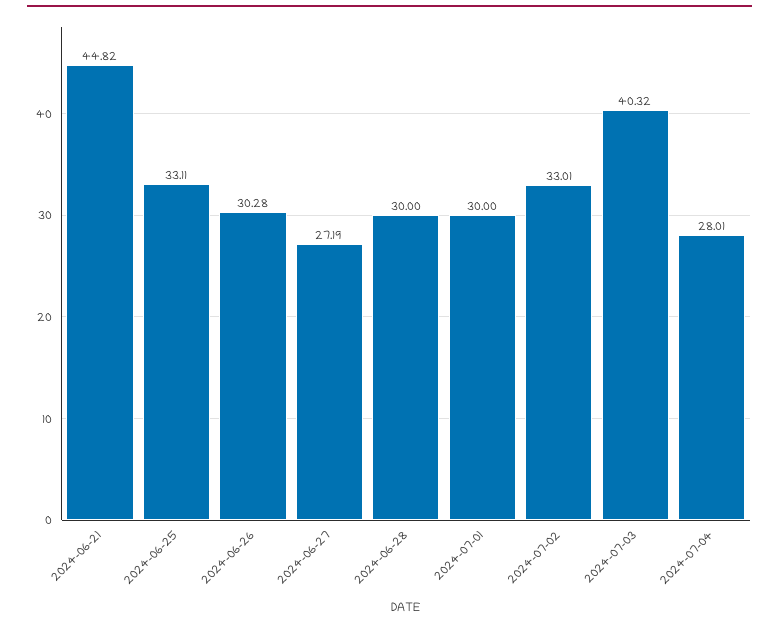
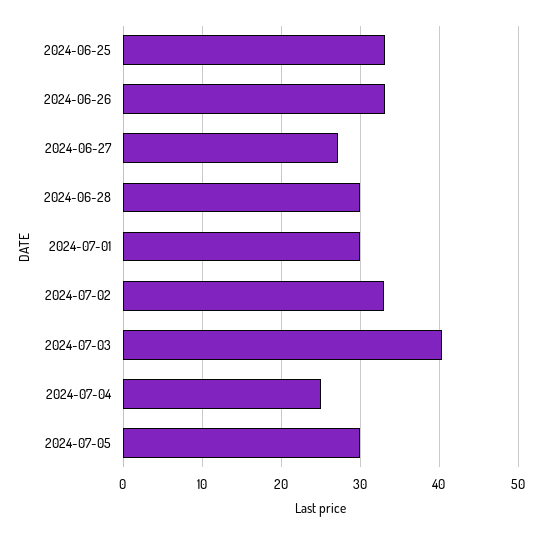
2024-06-21: 44.82 -> none
2024-06-26: 30.28 -> 33
2024-07-04: 28.01 -> 25
2024-07-05: none -> 30

